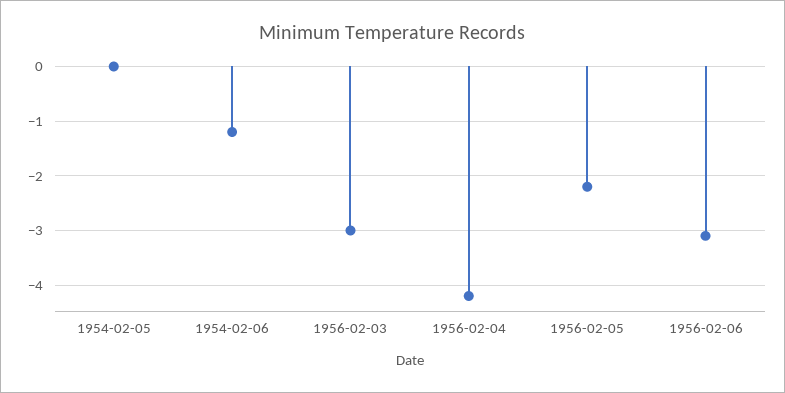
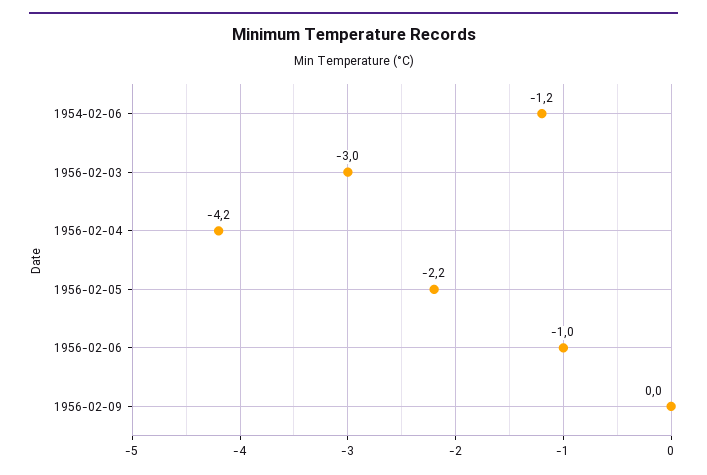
1954-02-05: 0 -> none
1956-02-06: -3 -> -1
1956-02-09: none -> 0

